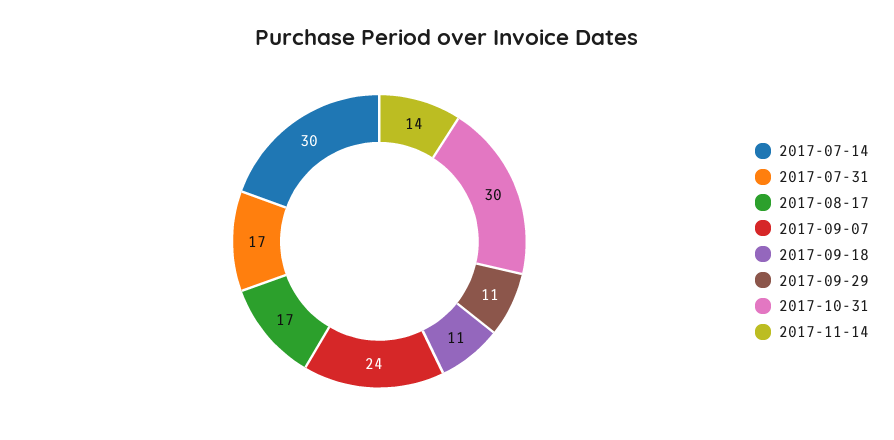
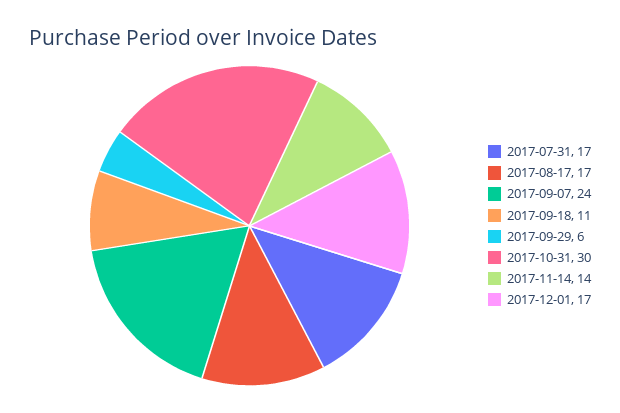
2017-07-14: 30 -> none
2017-09-29: 11 -> 6
2017-12-01: none -> 17

